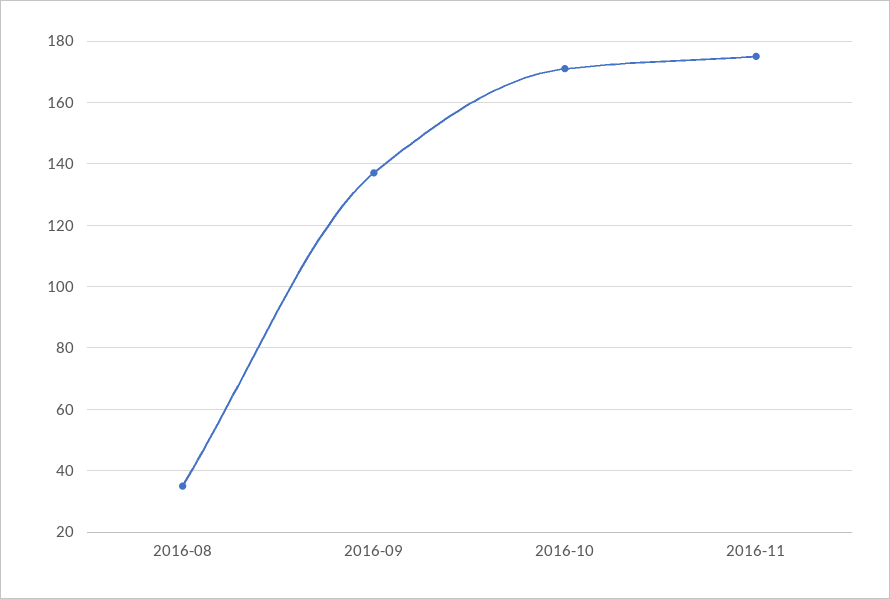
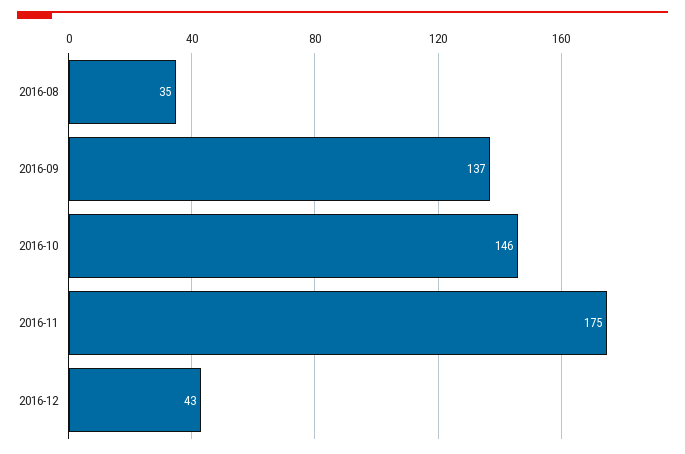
2016-10: 170 -> 146
2016-12: none -> 43

